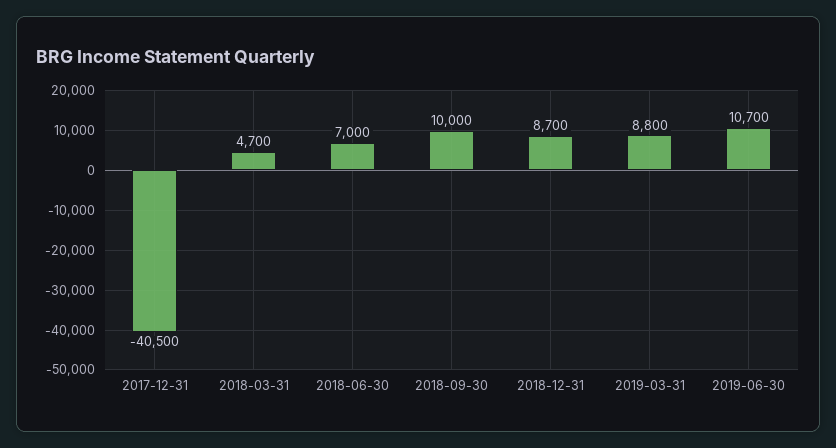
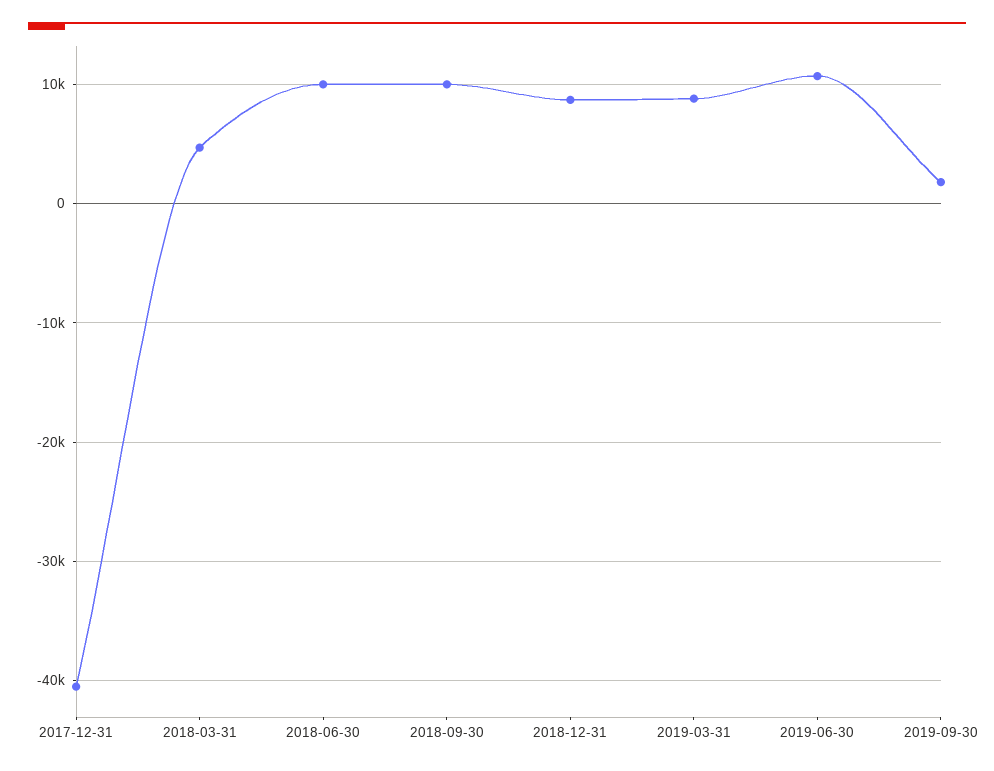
2018-06-30: 7000 -> 10000
2019-09-30: none -> 2000

